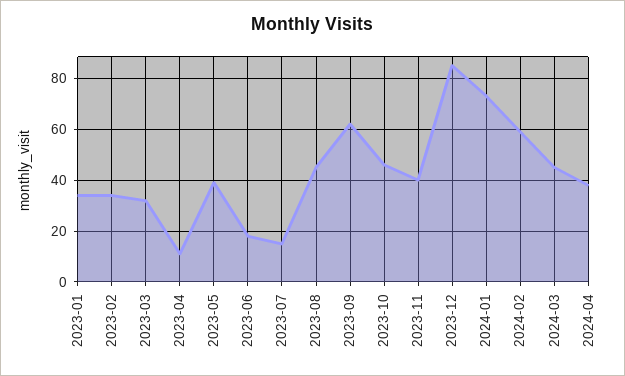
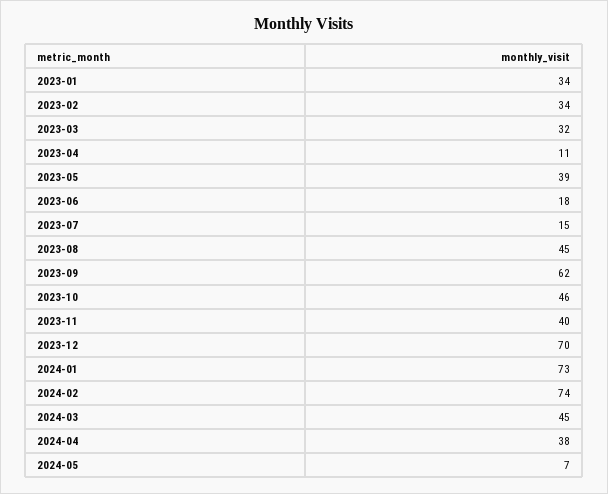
2023-12: 85 -> 70
2024-02: 60 -> 74
2024-05: none -> 7

